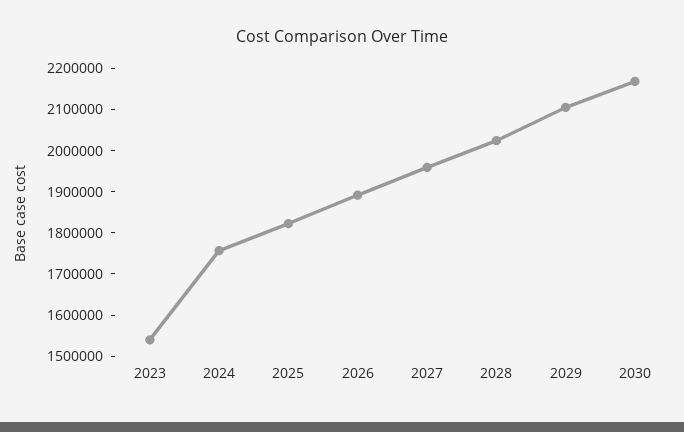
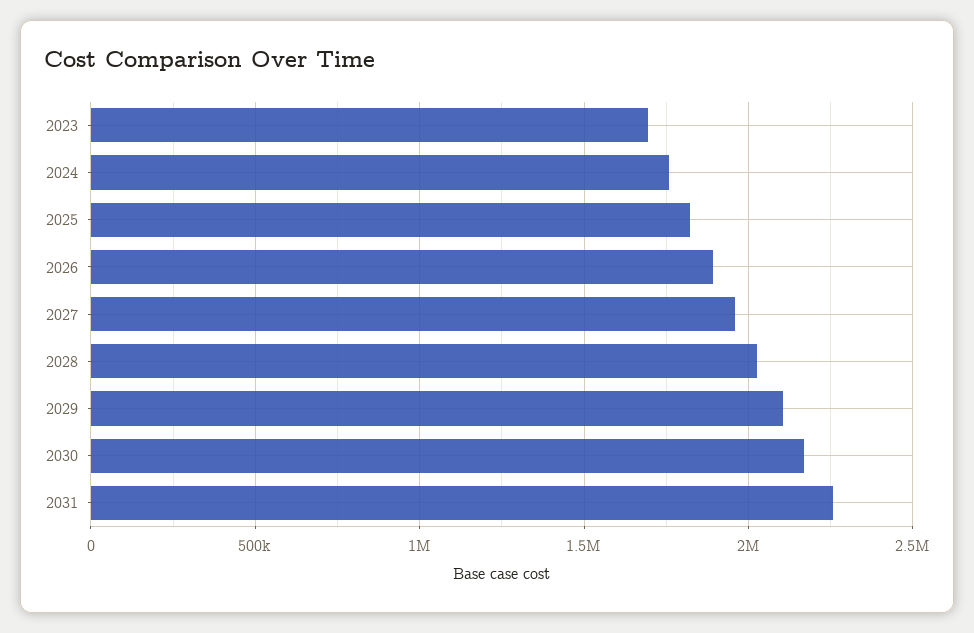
2023: 1540000 -> 1700000
2031: none -> 2250000

